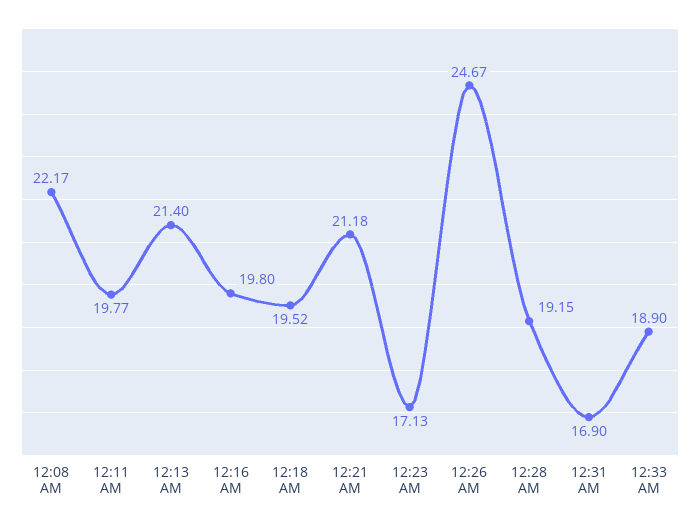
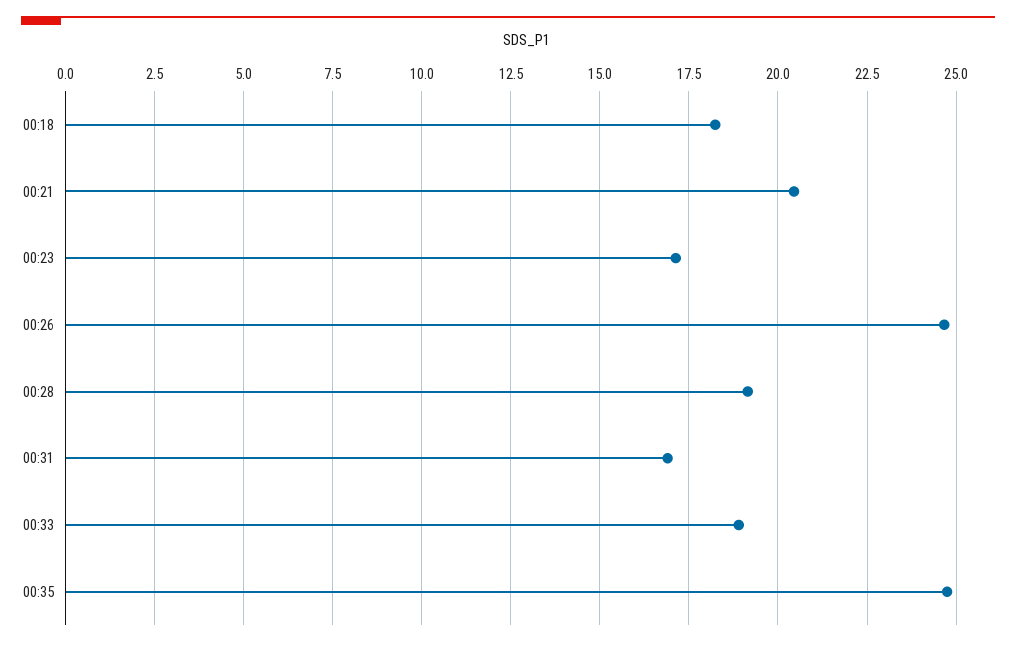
12:08 AM: 22.17 -> none
12:11 AM: 19.77 -> none
12:13 AM: 21.4 -> none
12:16 AM: 19.8 -> none
12:18 AM: 19.52 -> 18.25
12:21 AM: 21.18 -> 20.5
00:35: none -> 24.75

